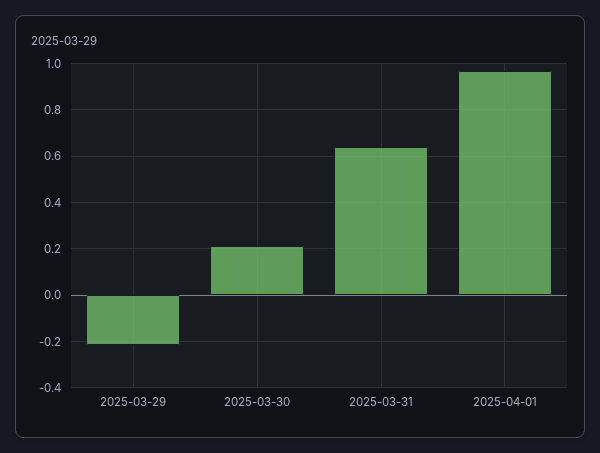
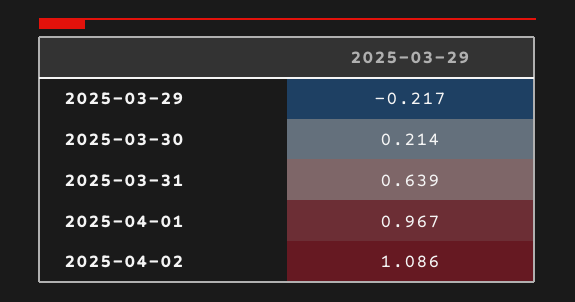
2025-04-02: none -> 1.086

